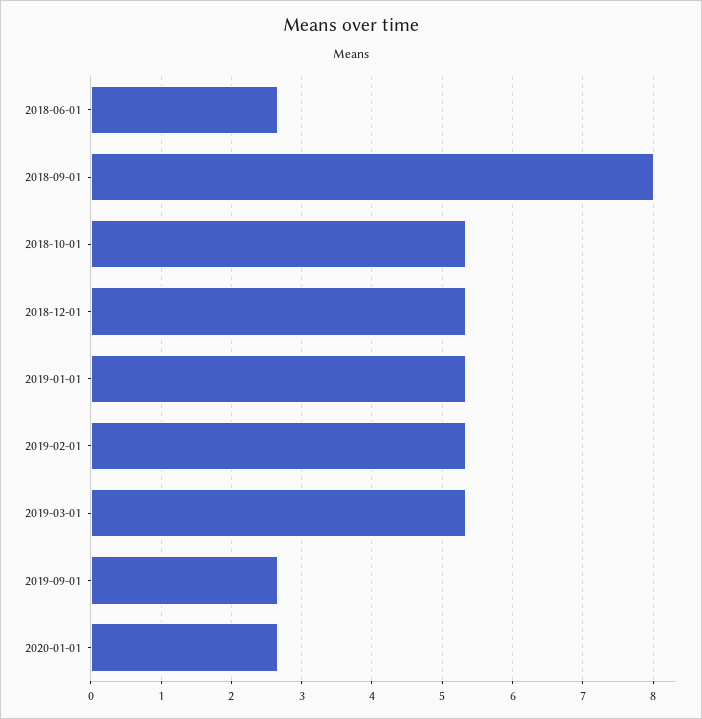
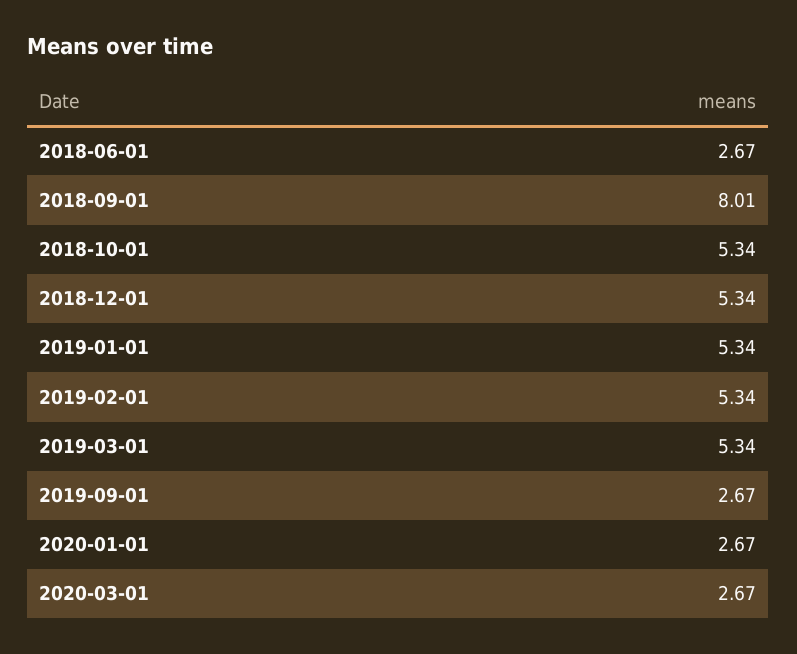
2020-03-01: none -> 2.67

